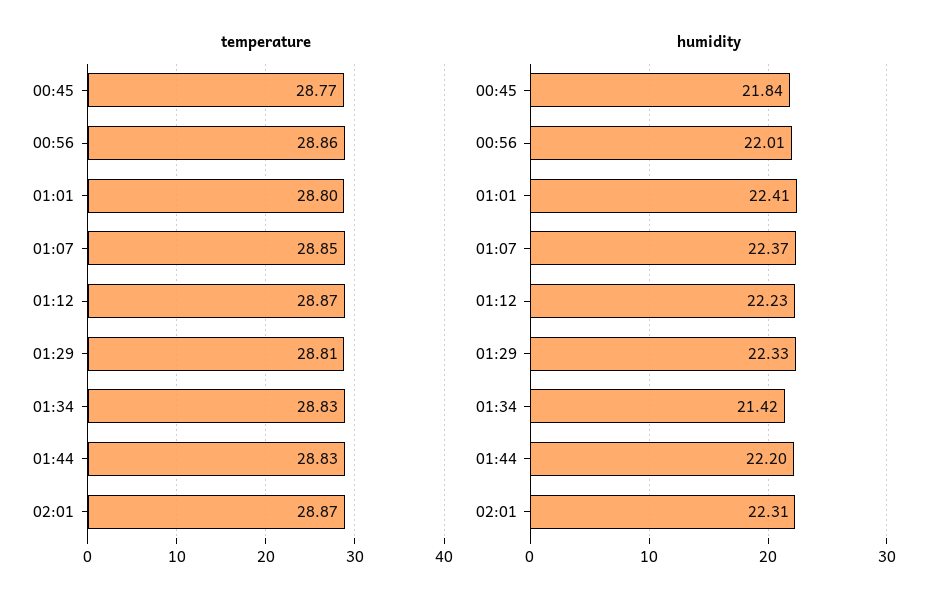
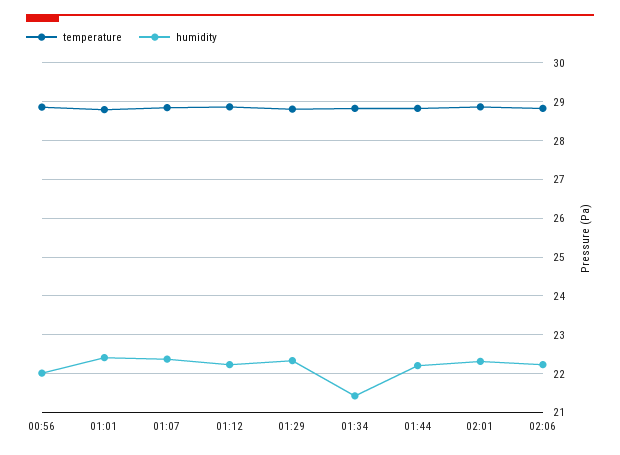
temperature, 00:45: 28.77 -> none
humidity, 00:45: 21.84 -> none
temperature, 02:06: none -> 28.8
humidity, 02:06: none -> 22.2

